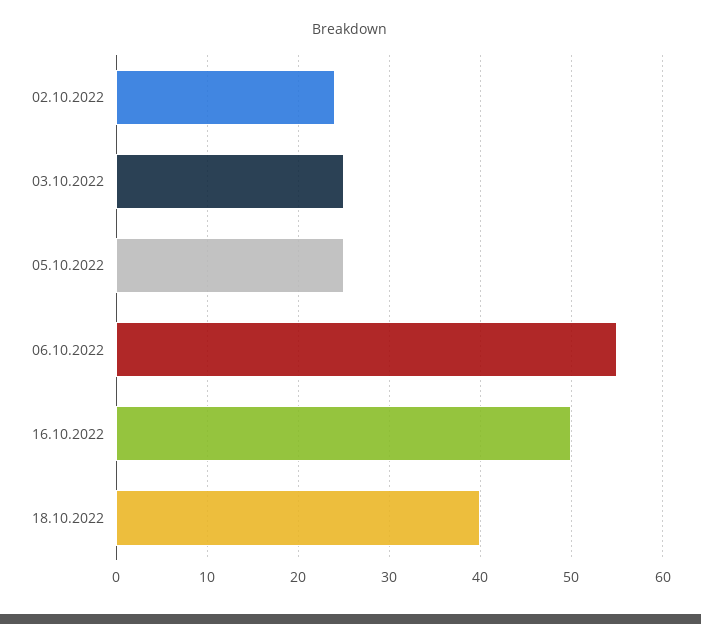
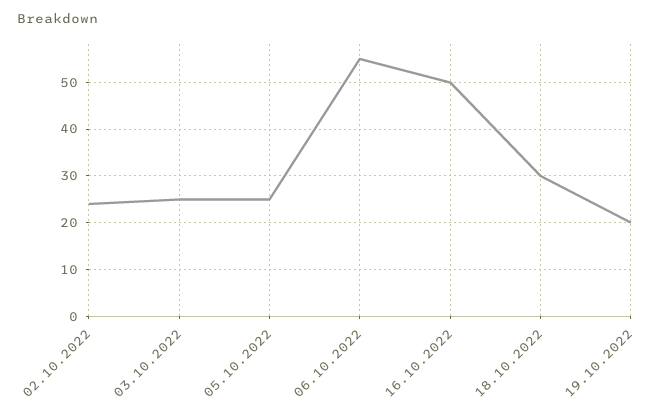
18.10.2022: 40 -> 30
19.10.2022: none -> 20

